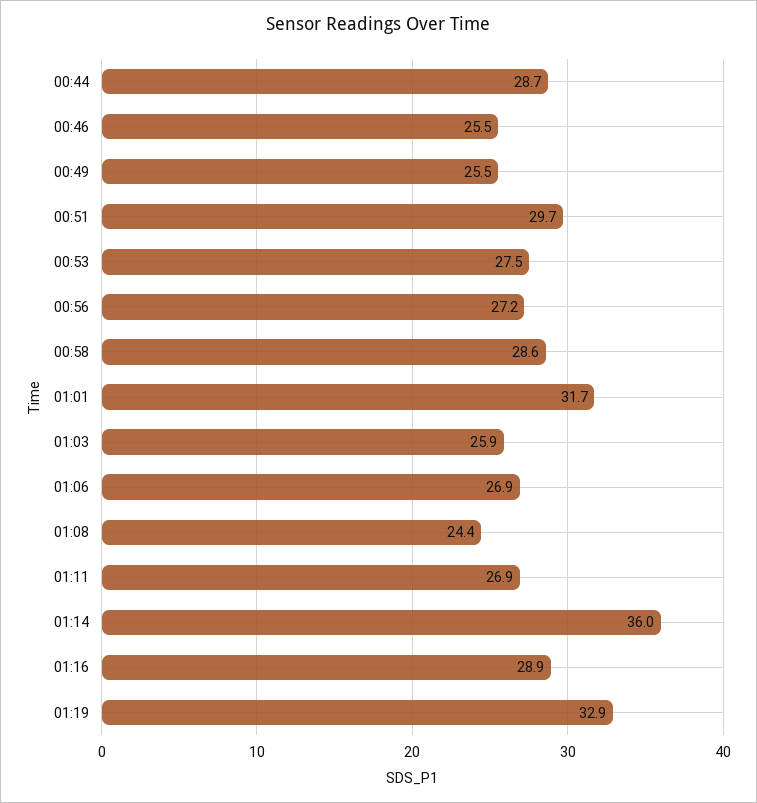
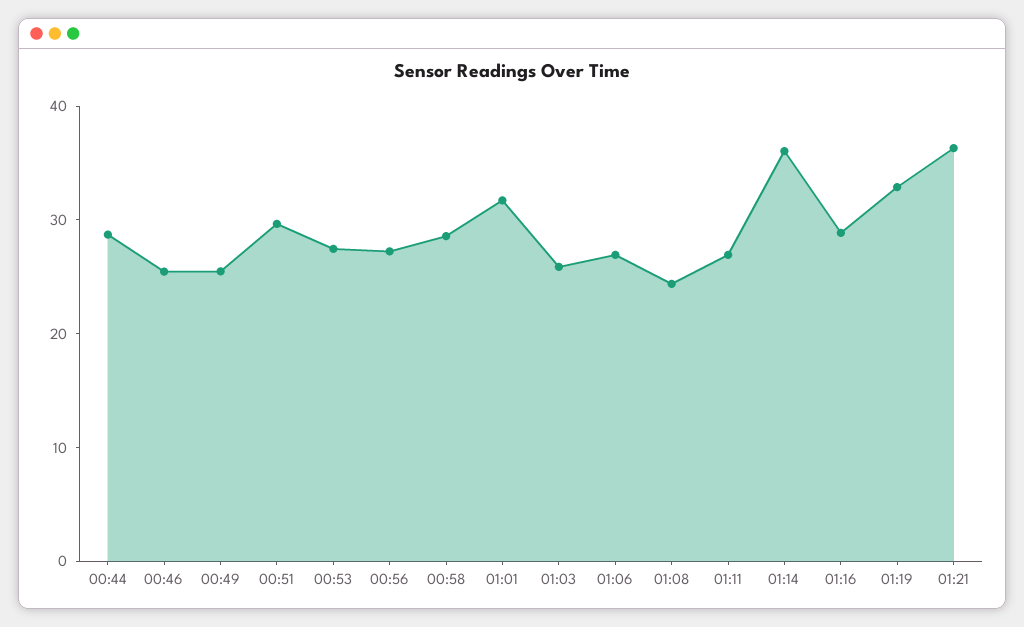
01:21: none -> 36

